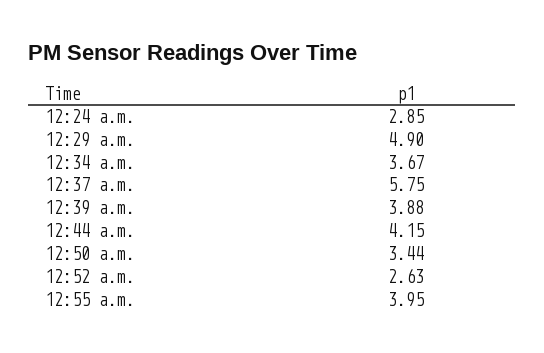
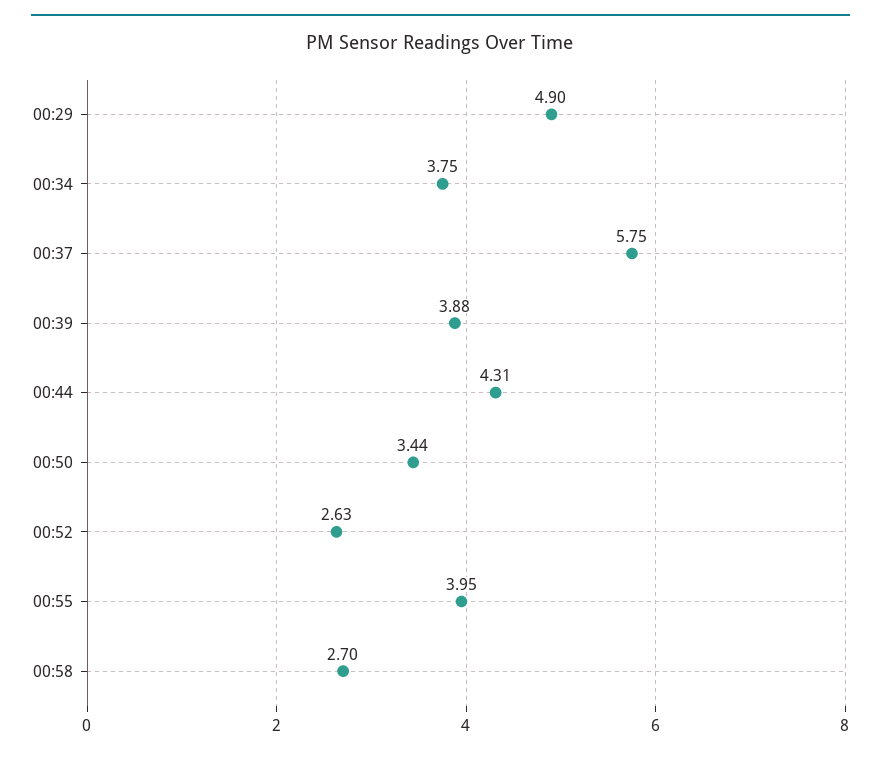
12:24 a.m.: 2.85 -> none
12:34 a.m.: 3.67 -> 3.75
12:44 a.m.: 4.15 -> 4.31
00:58: none -> 2.7

